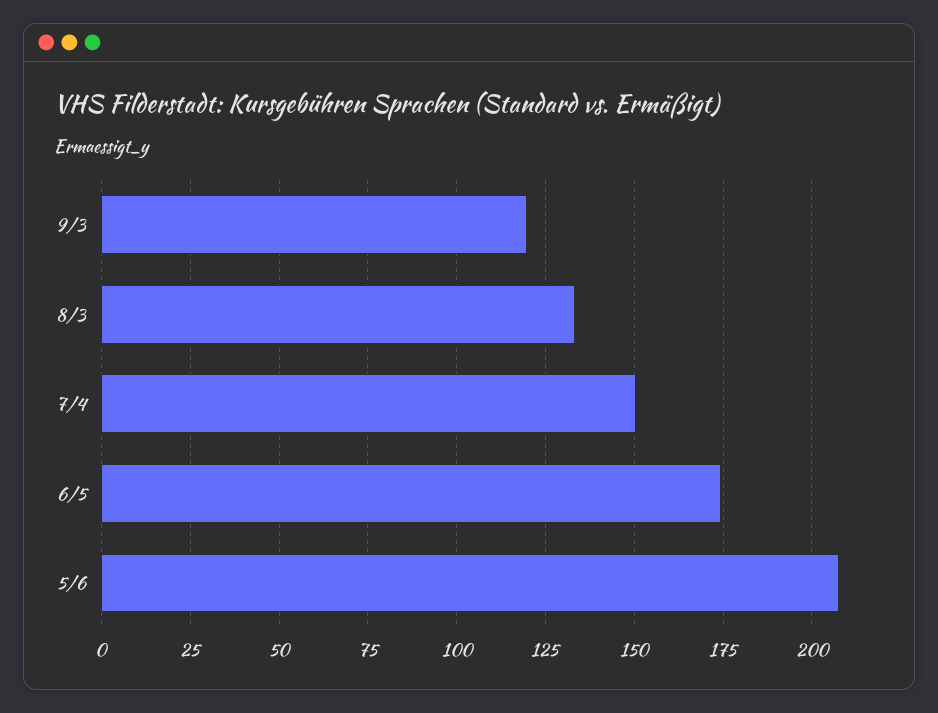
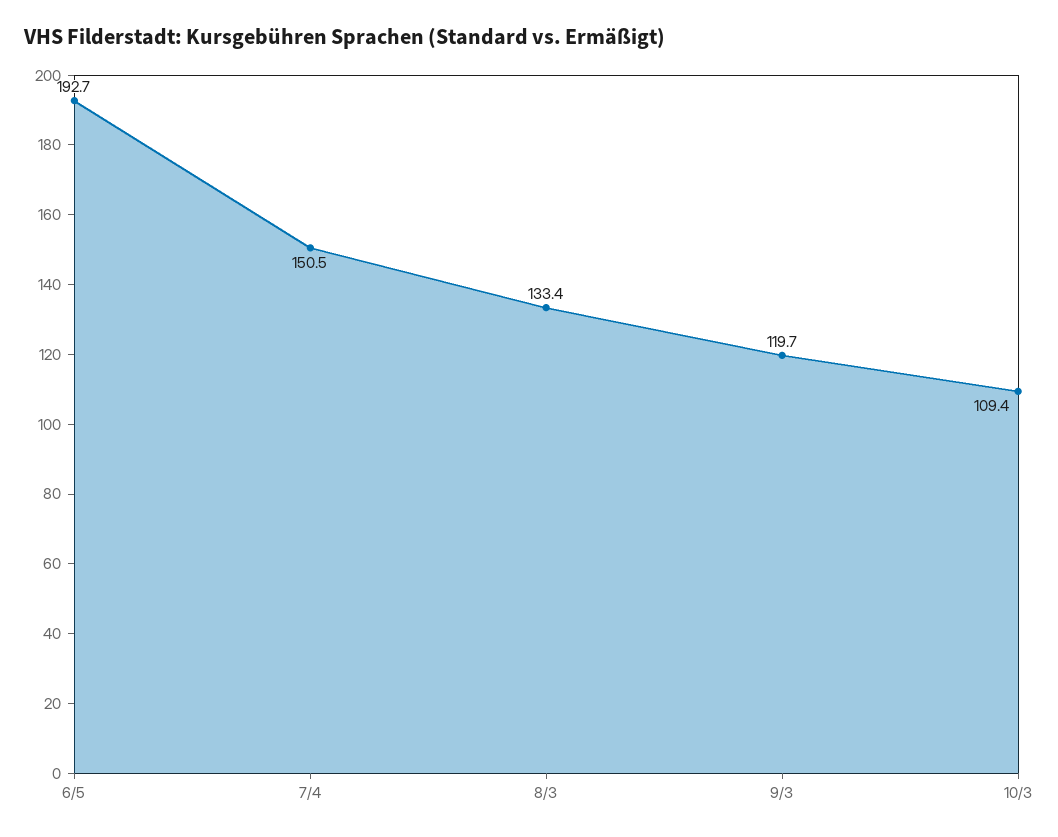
6/5: 175 -> 192.7
5/6: 207.5 -> none
10/3: none -> 109.4

